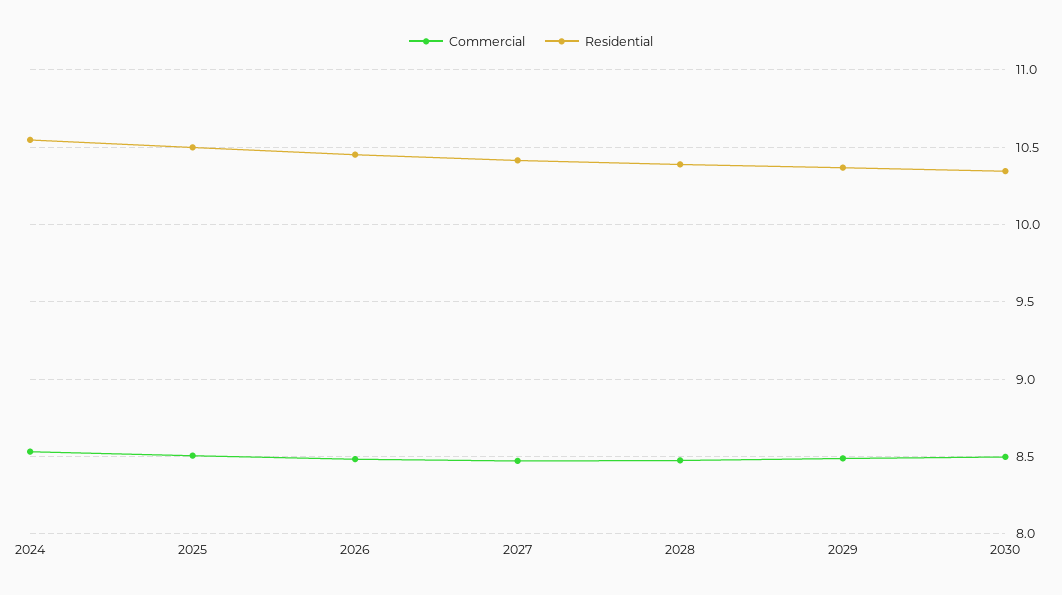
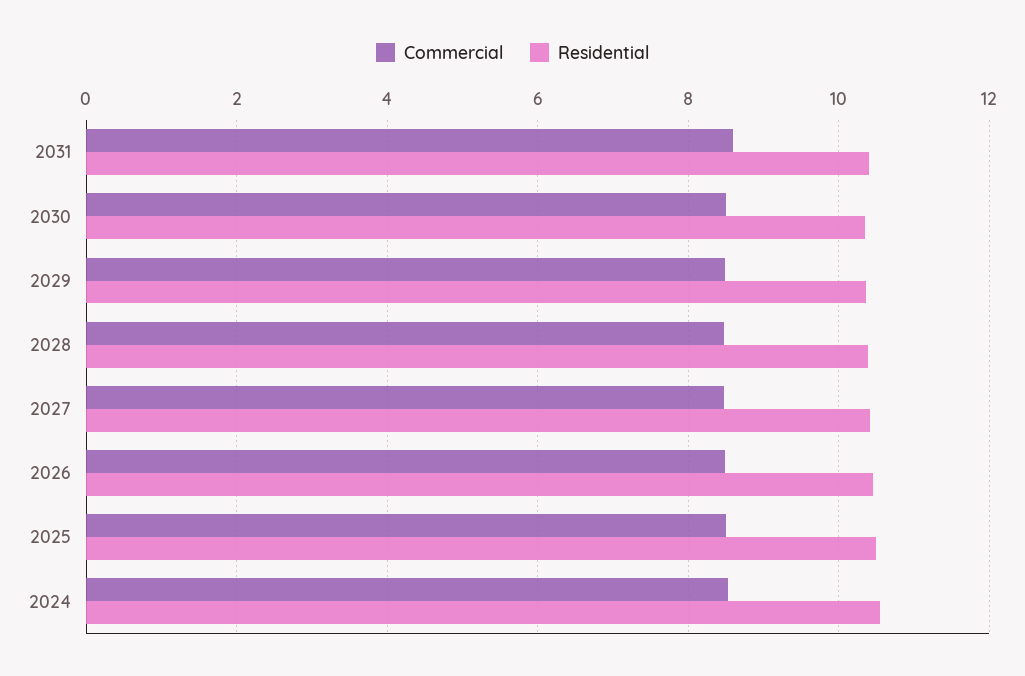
Commercial, 2031: none -> 8.6
Residential, 2031: none -> 10.4

